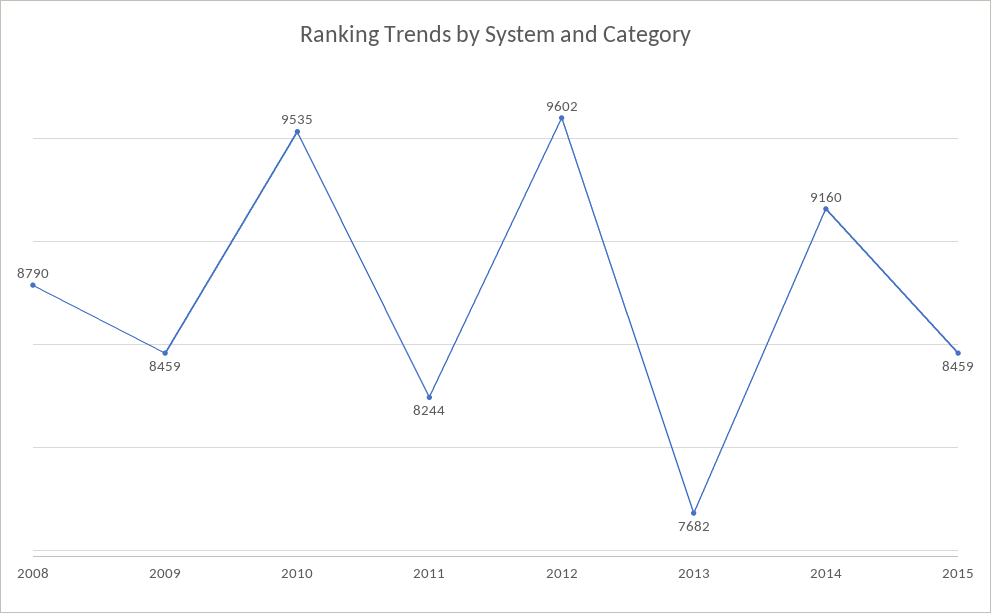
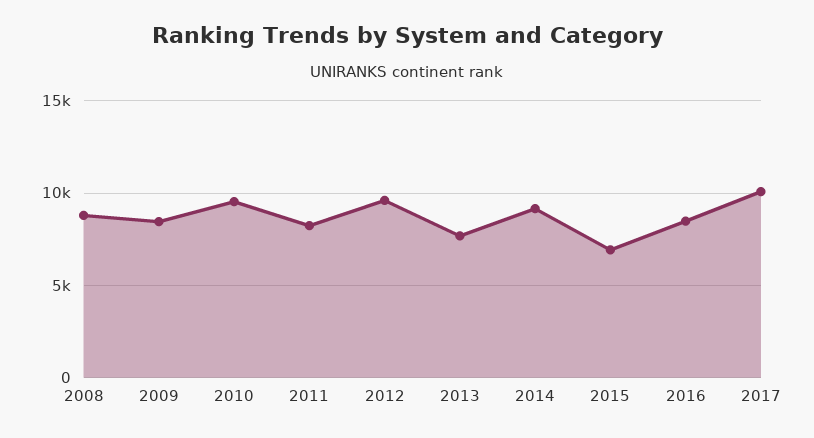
2015: 8459 -> 7000
2016: none -> 8500
2017: none -> 10000

